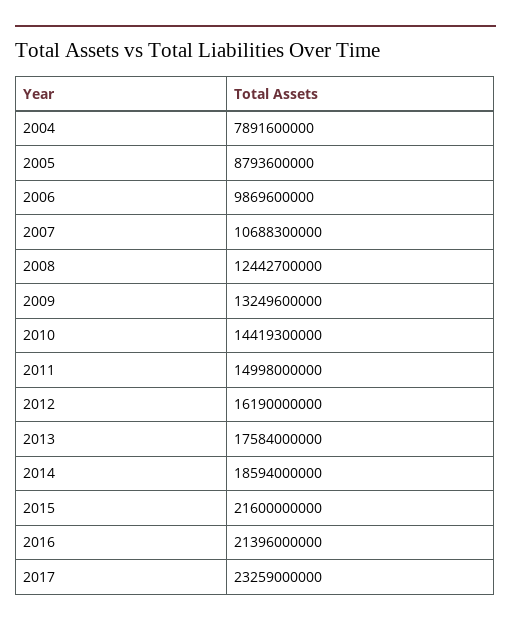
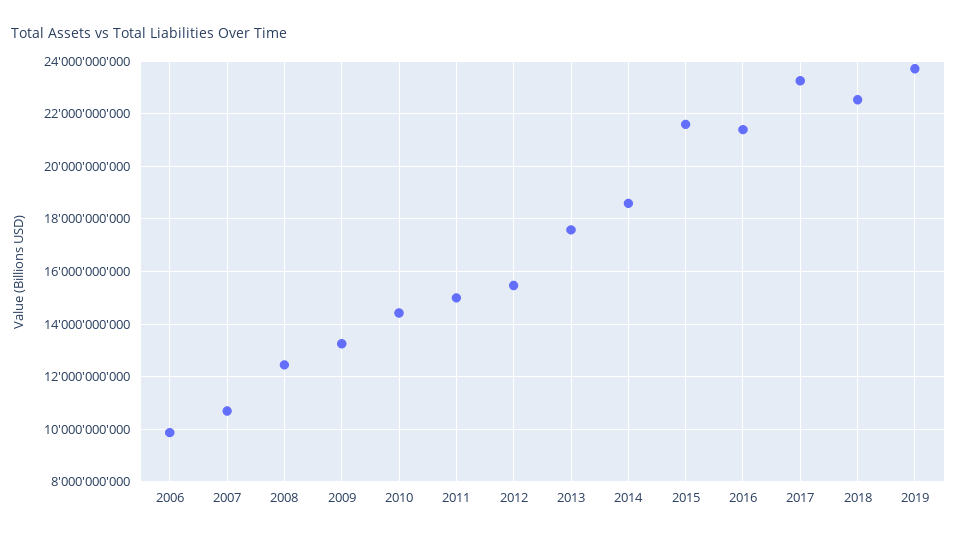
2004: 7891600000 -> none
2005: 8793600000 -> none
2012: 16190000000 -> 15500000000
2018: none -> 22500000000
2019: none -> 23750000000

